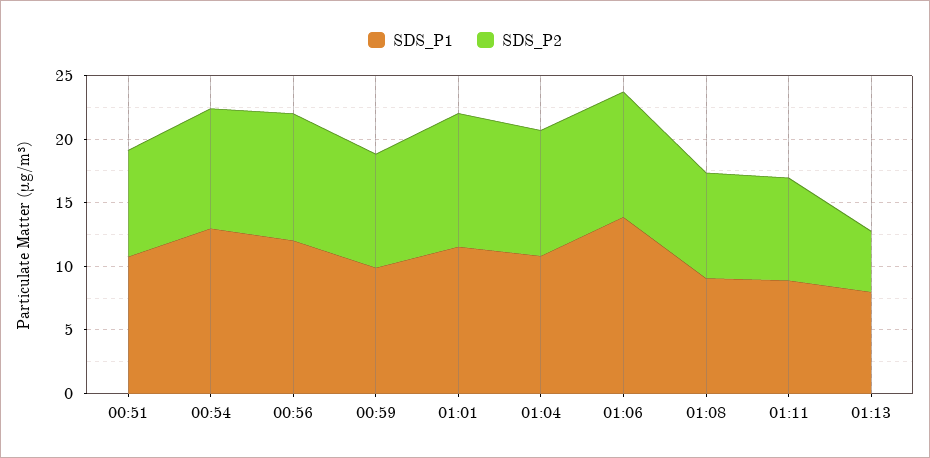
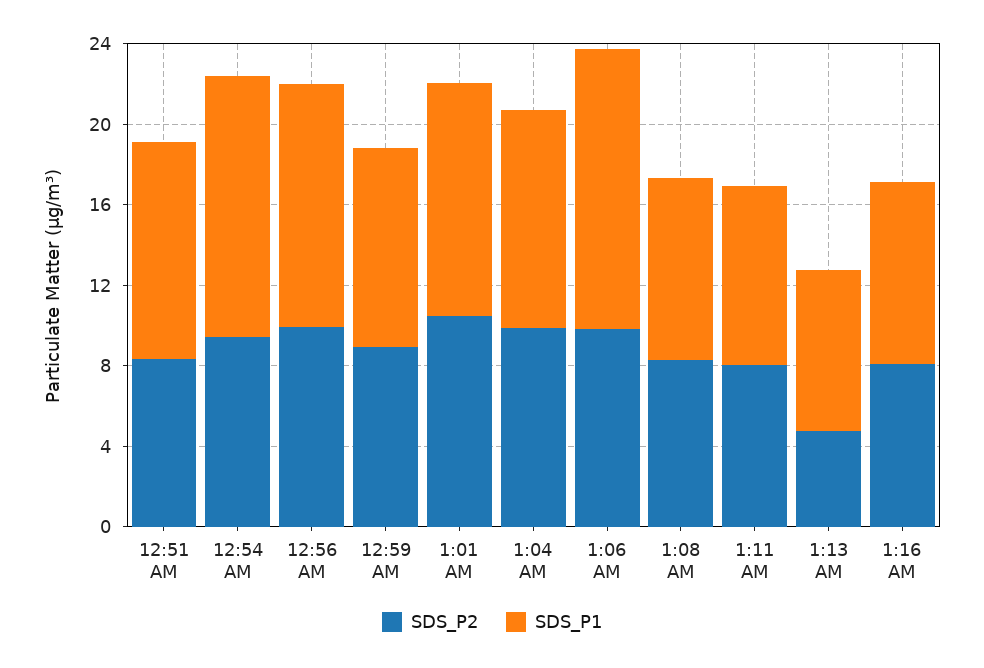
SDS_P2, 1:16 AM: none -> 8
SDS_P1, 1:16 AM: none -> 9

